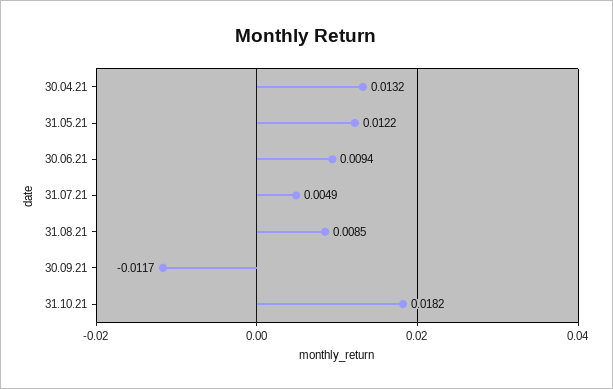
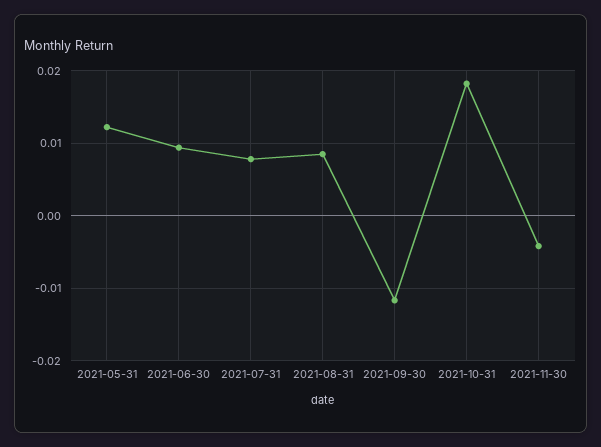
30.04.21: 0.0132 -> none
31.07.21: 0.0049 -> 0.008
2021-11-30: none -> -0.004

